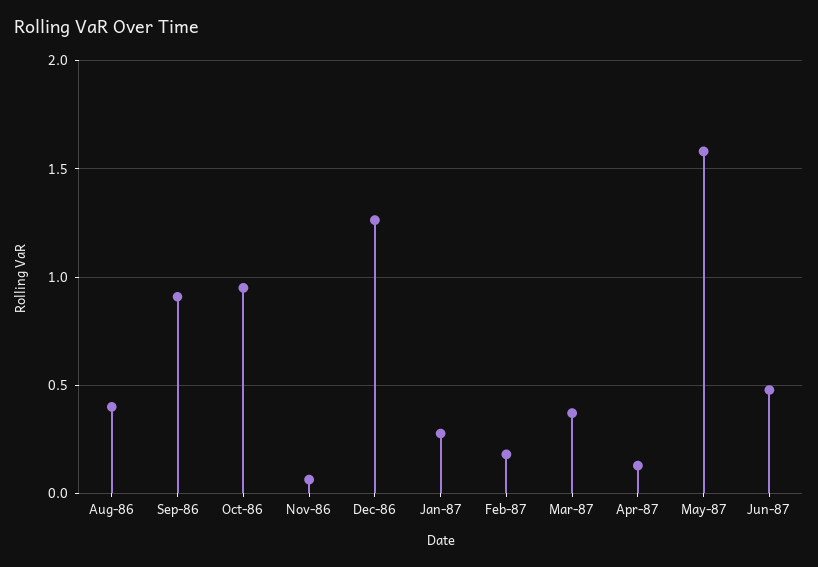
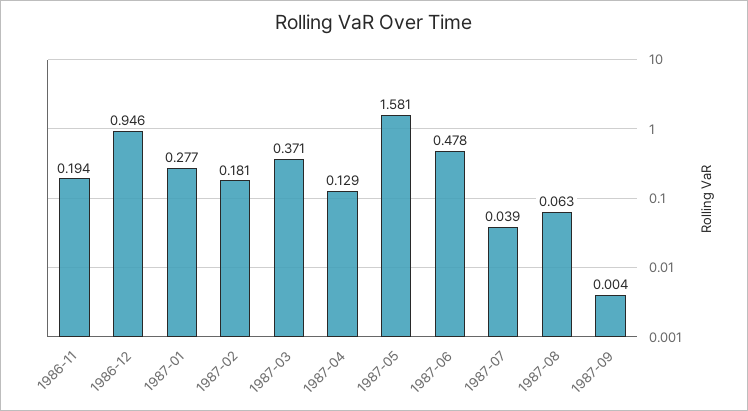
Aug-86: 0.4 -> none
Sep-86: 0.9 -> none
Oct-86: 0.95 -> none
Nov-86: 0.05 -> 0.194
Dec-86: 1.25 -> 0.946
1987-07: none -> 0.039
1987-08: none -> 0.063
1987-09: none -> 0.004

